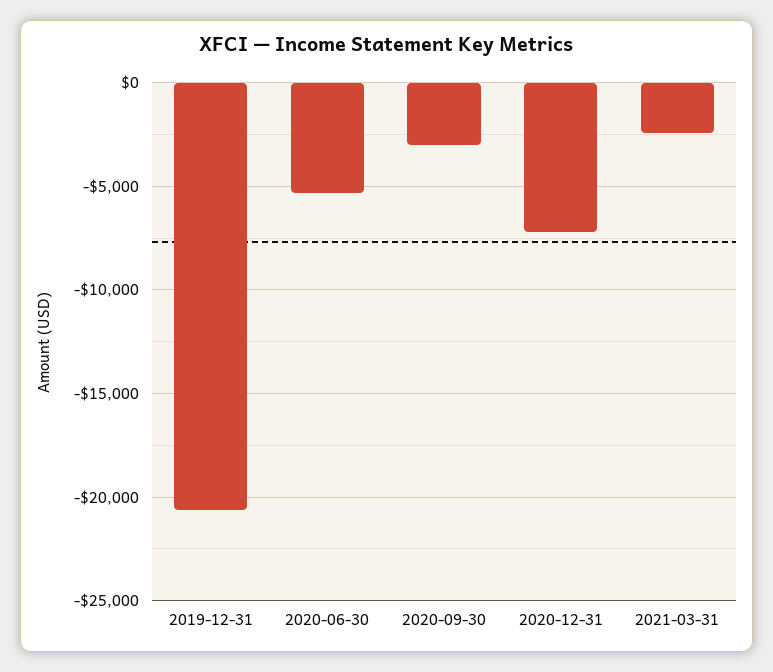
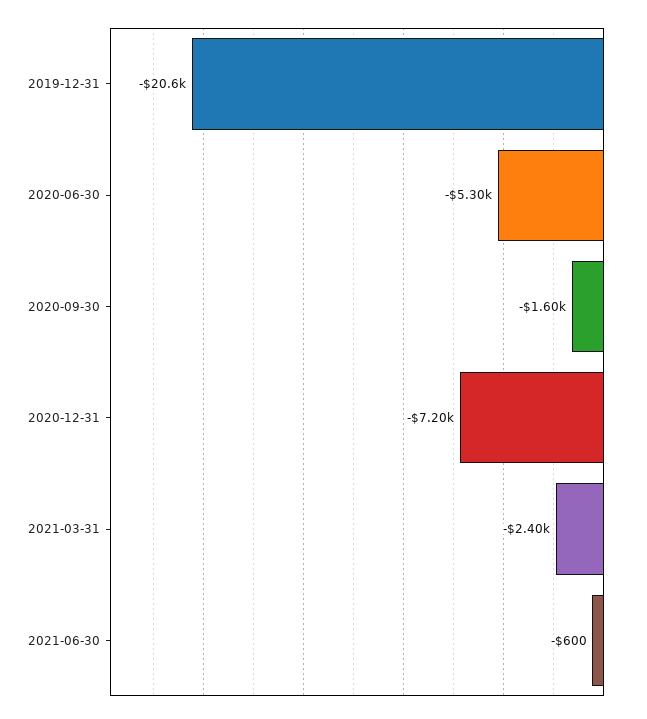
2020-09-30: -3000 -> -1600
2021-06-30: none -> -600

